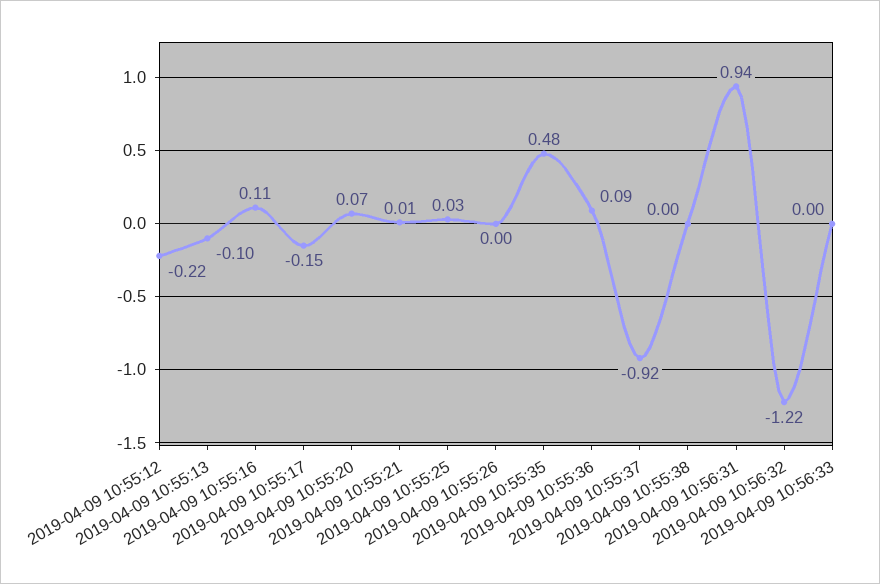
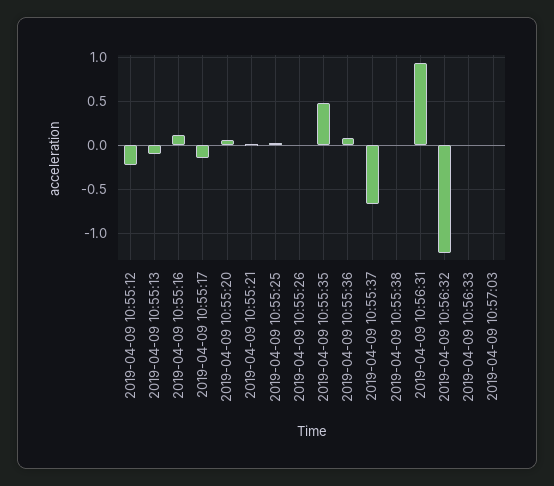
2019-04-09 10:55:37: -0.92 -> -0.7
2019-04-09 10:57:03: none -> 0

